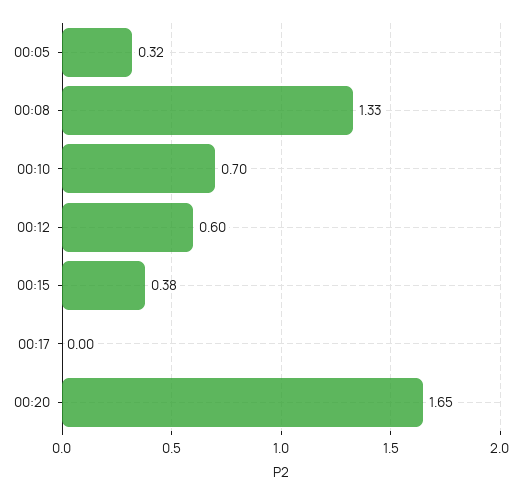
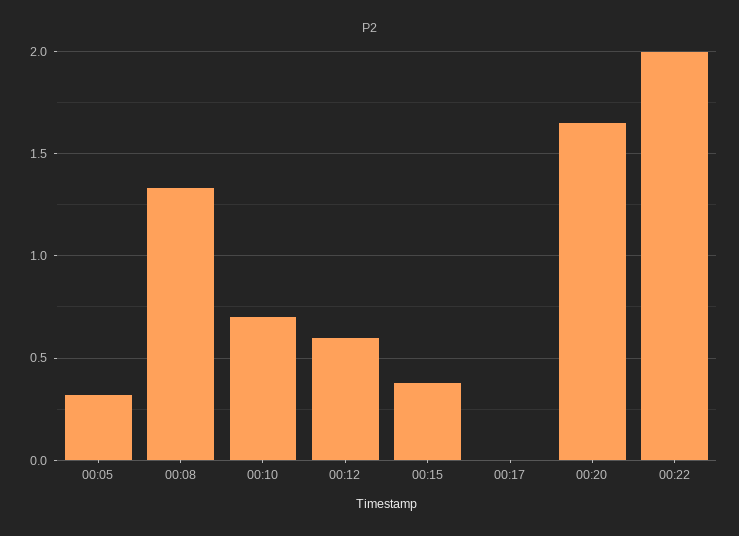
00:22: none -> 2

